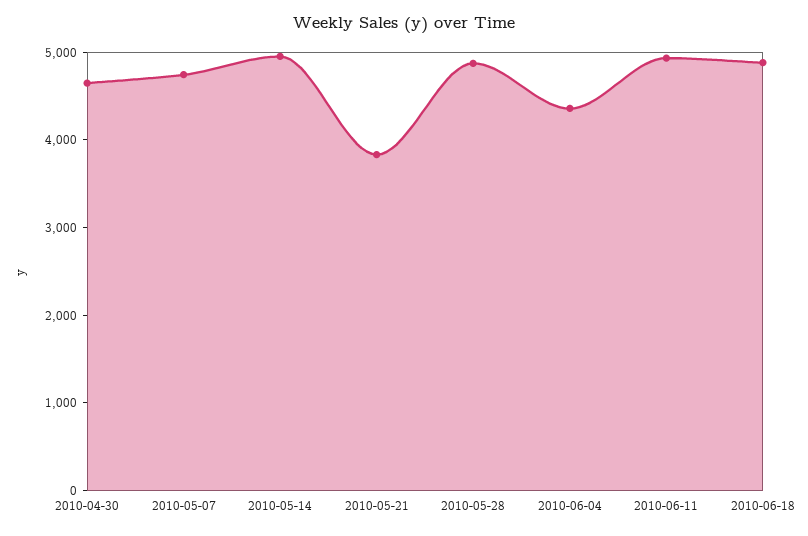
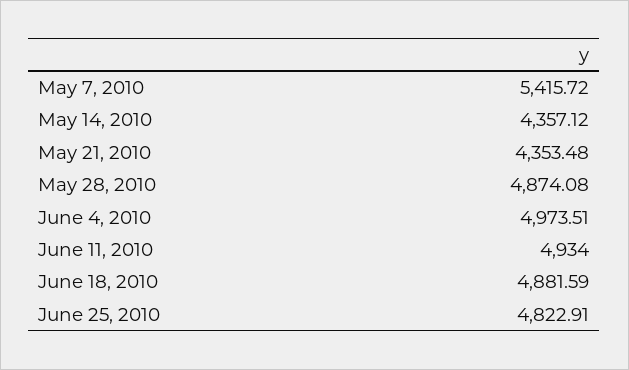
2010-04-30: 4600 -> none
2010-05-07: 4800 -> 5415.72
2010-05-14: 5000 -> 4357.12
2010-05-21: 3800 -> 4353.48
2010-06-04: 4400 -> 4973.51
June 25, 2010: none -> 4822.91

